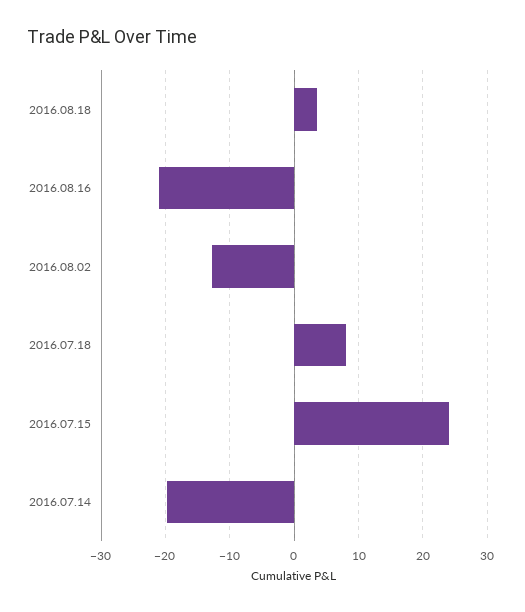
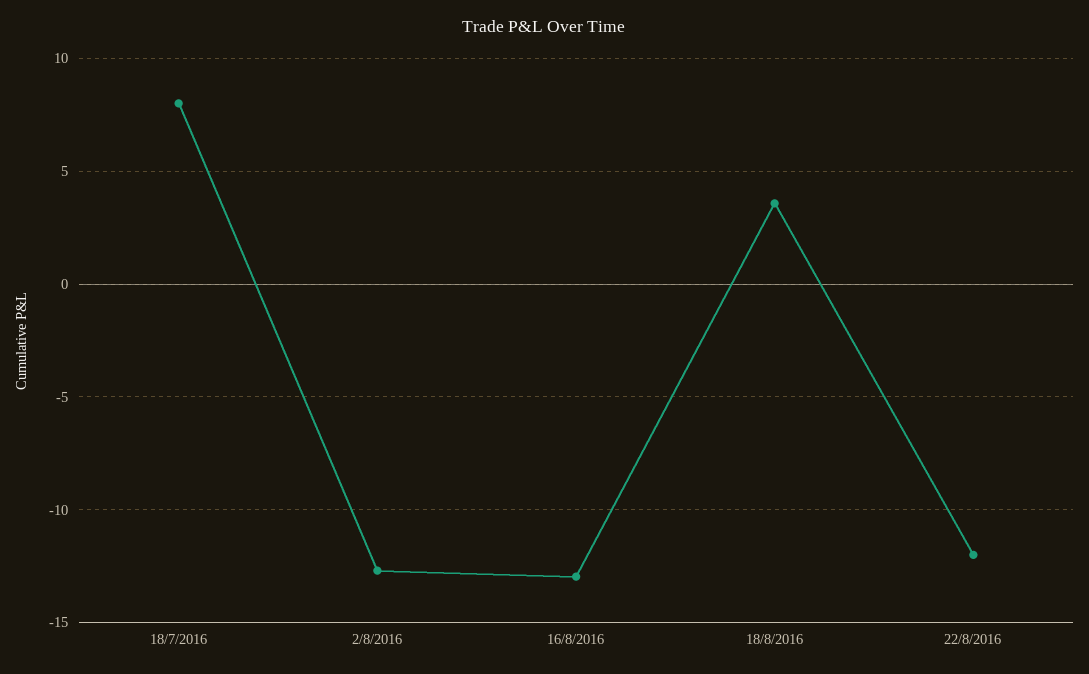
2016.08.16: -21 -> -13
2016.07.15: 24 -> none
2016.07.14: -20 -> none
22/8/2016: none -> -12

